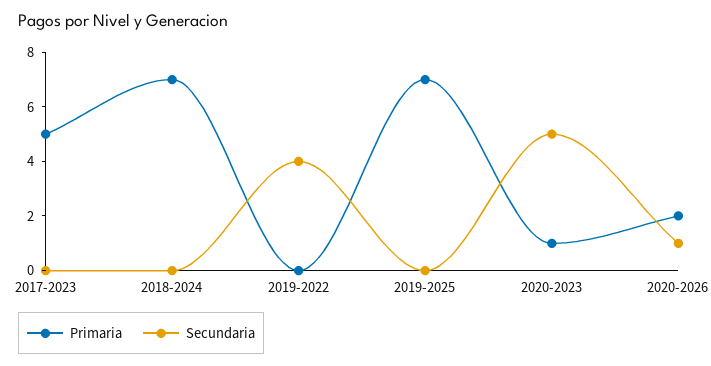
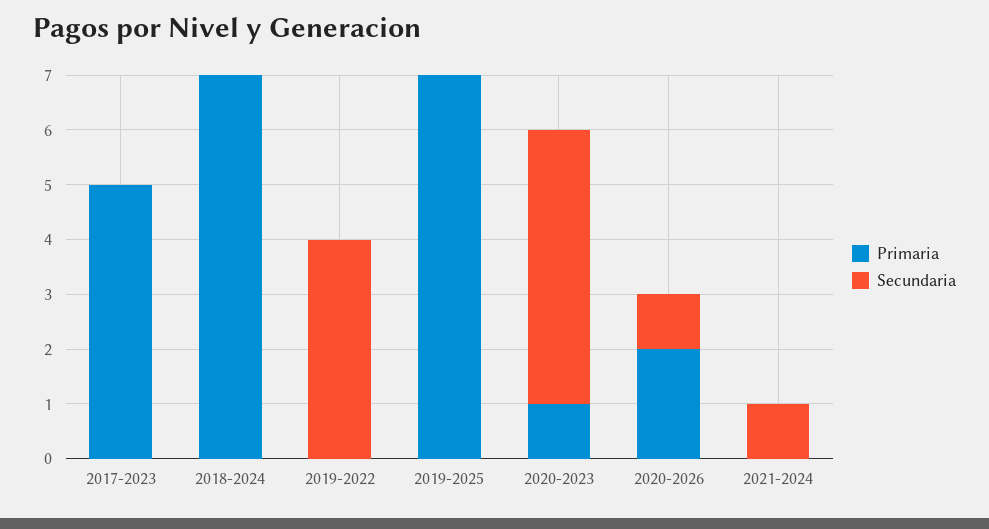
Primaria, 2021-2024: none -> 0
Secundaria, 2021-2024: none -> 1

